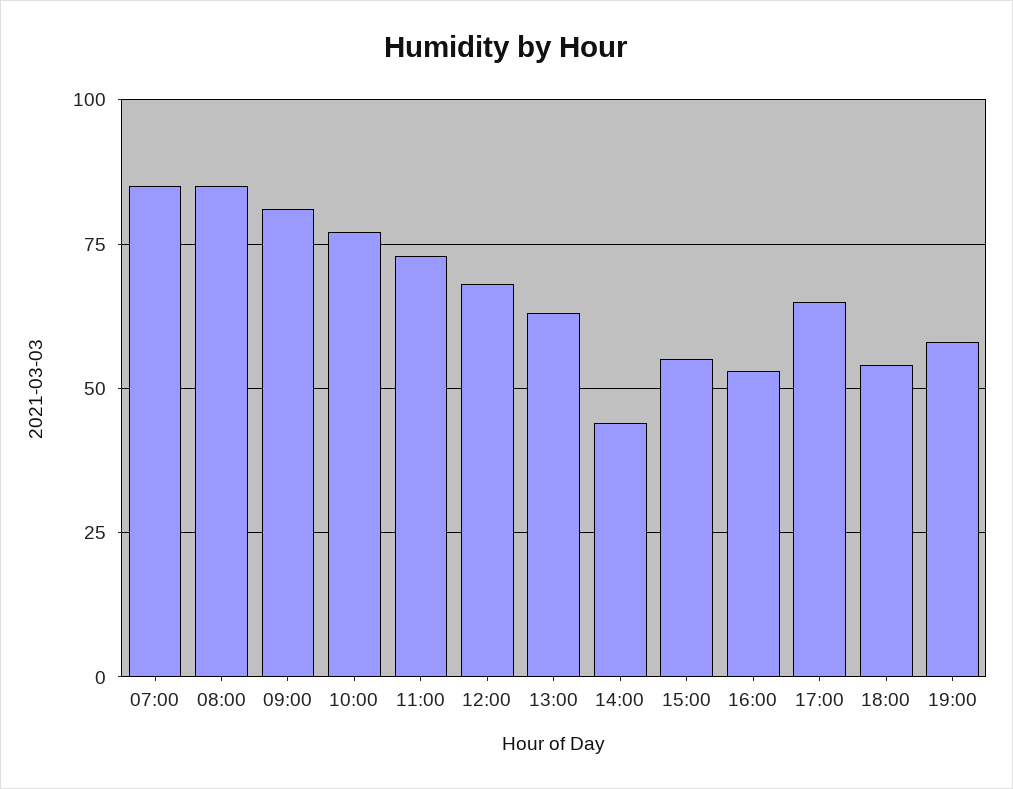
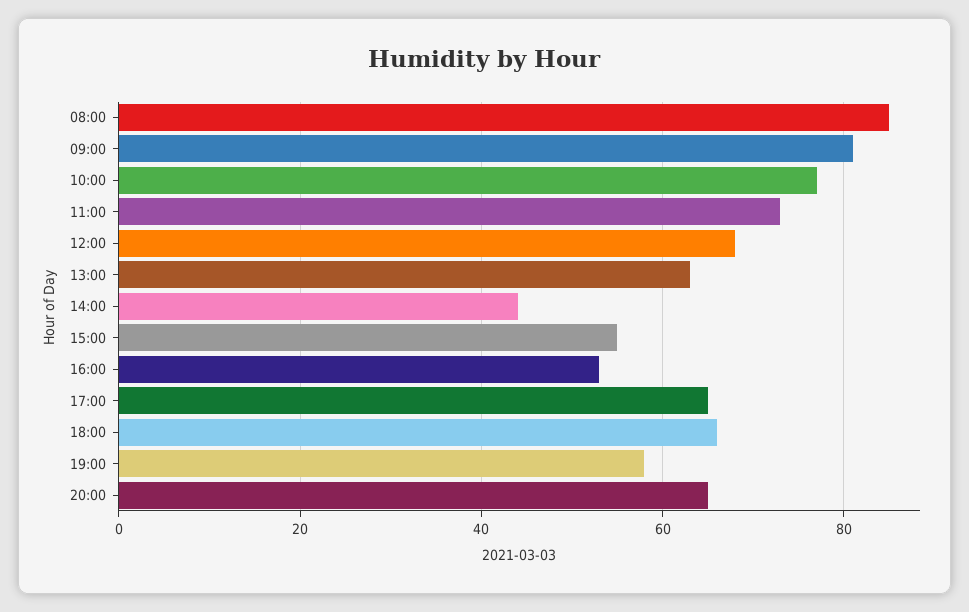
07:00: 85 -> none
18:00: 55 -> 65
20:00: none -> 65

